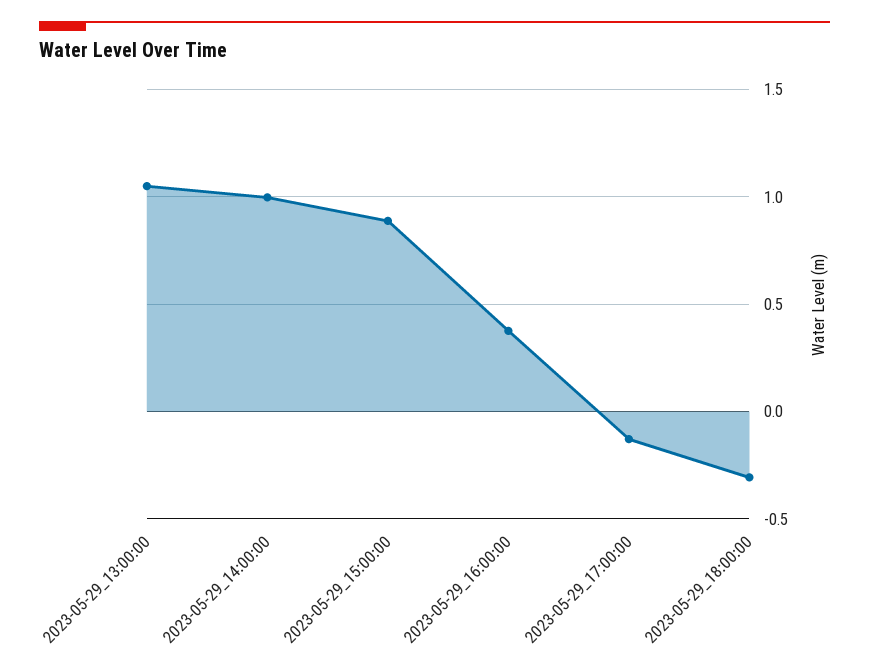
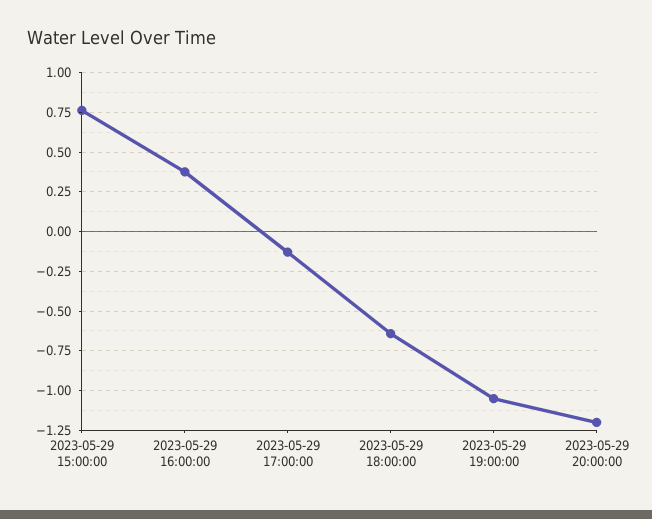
2023-05-29_13:00:00: 1.05 -> none
2023-05-29_14:00:00: 1 -> none
2023-05-29_15:00:00: 0.9 -> 0.75
2023-05-29_18:00:00: -0.3 -> -0.65
2023-05-29 19:00:00: none -> -1.05
2023-05-29 20:00:00: none -> -1.2

